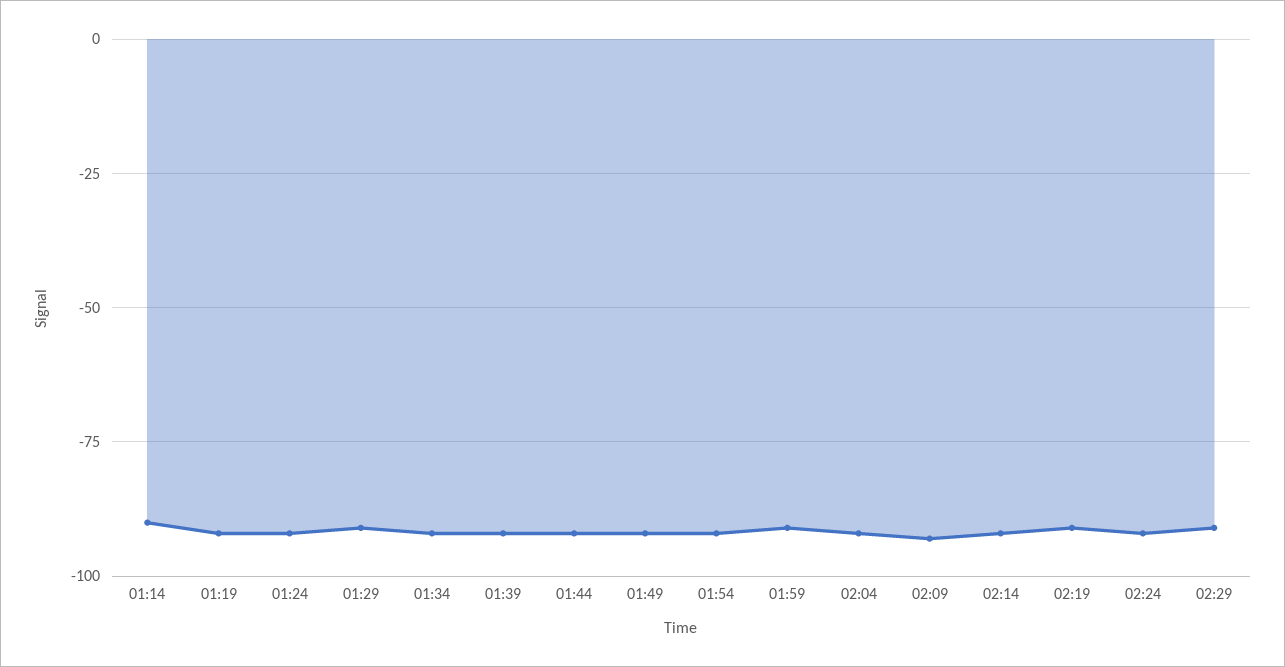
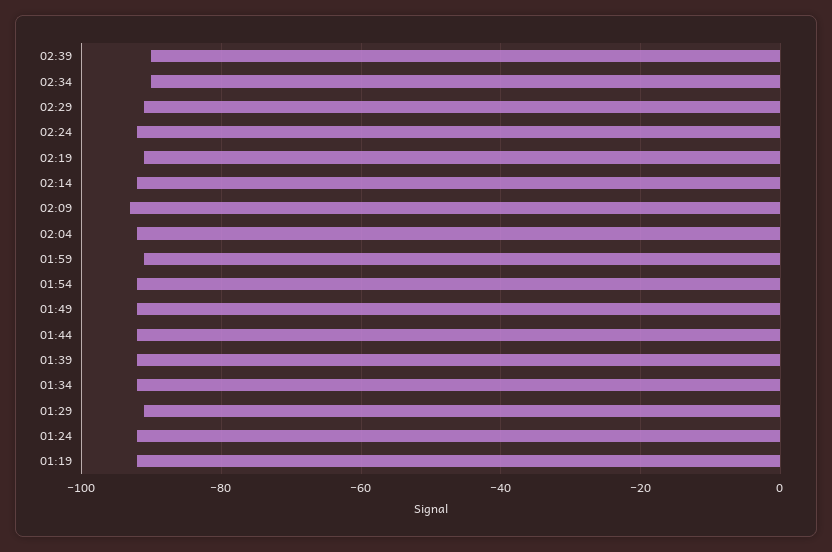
01:14: -90 -> none
02:39: none -> -90
02:34: none -> -90

